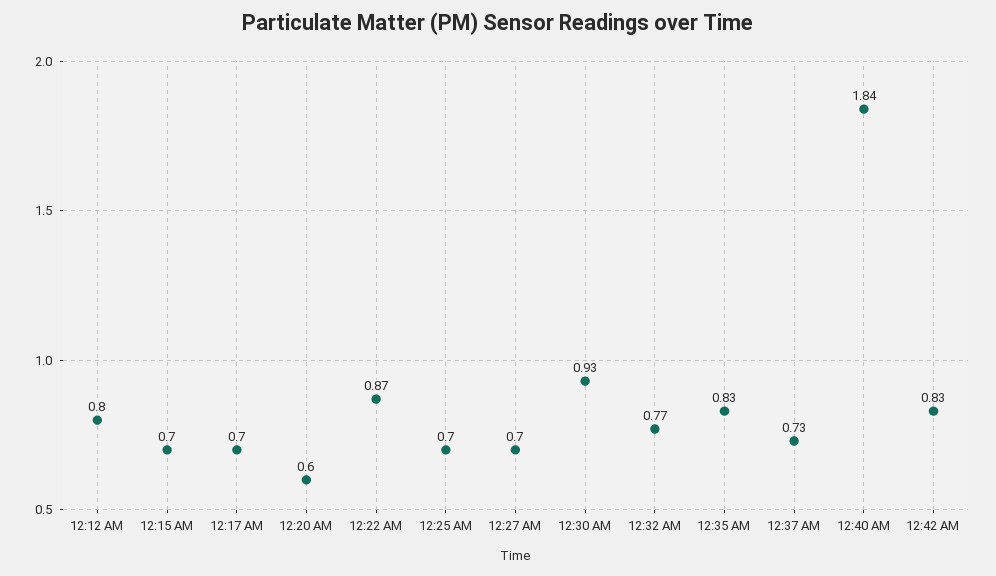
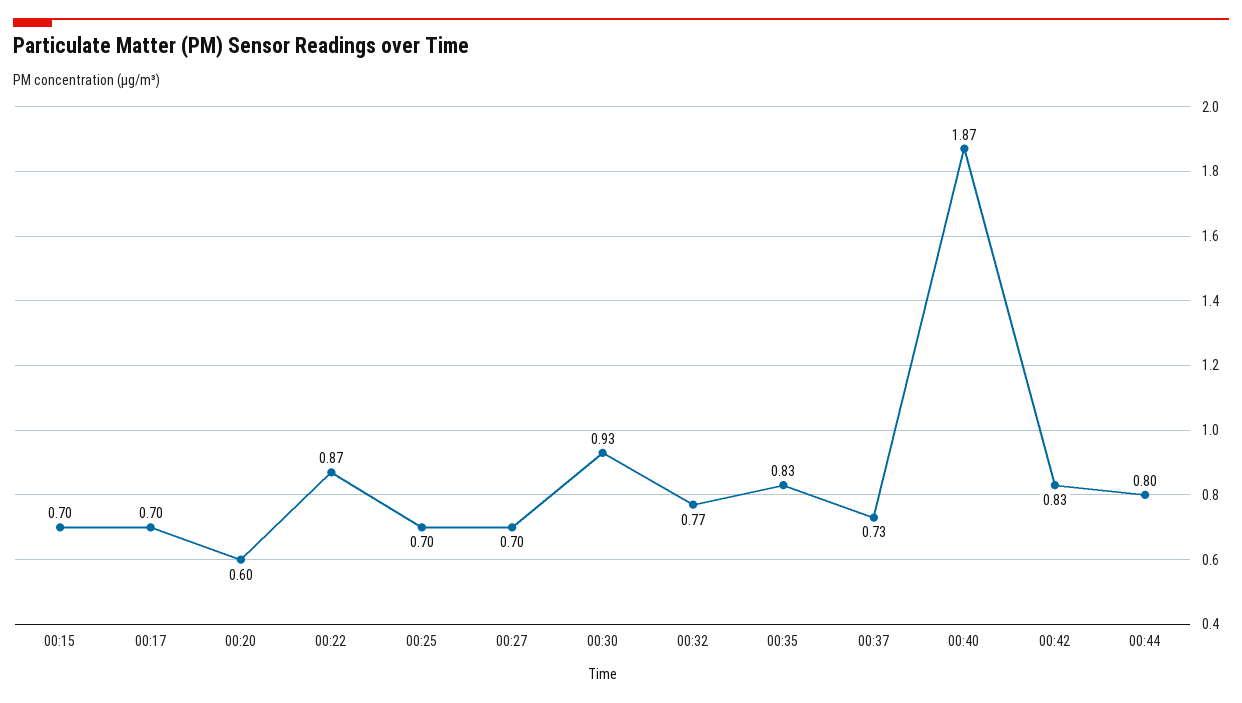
12:12 AM: 0.8 -> none
12:40 AM: 1.84 -> 1.87
00:44: none -> 0.8

